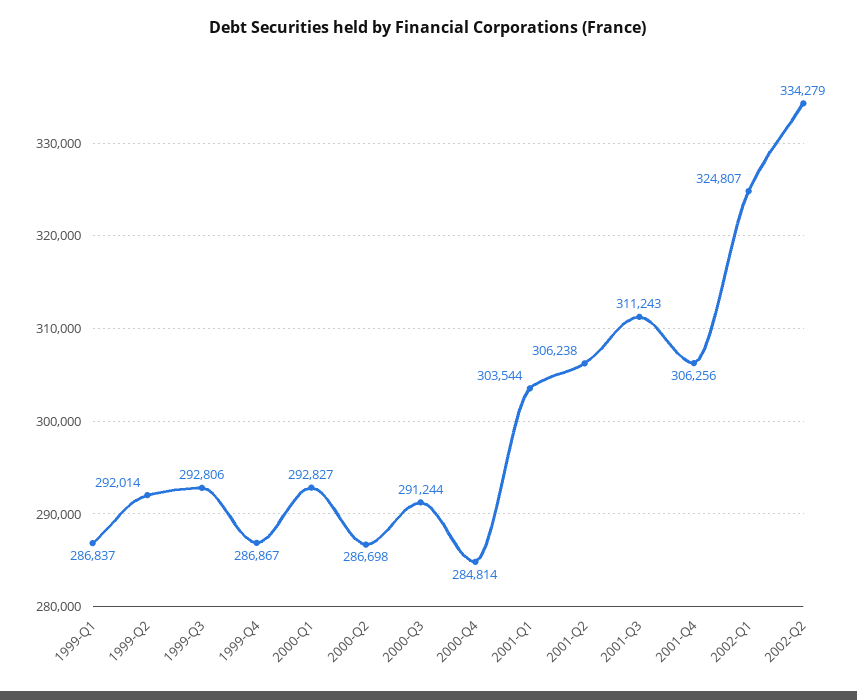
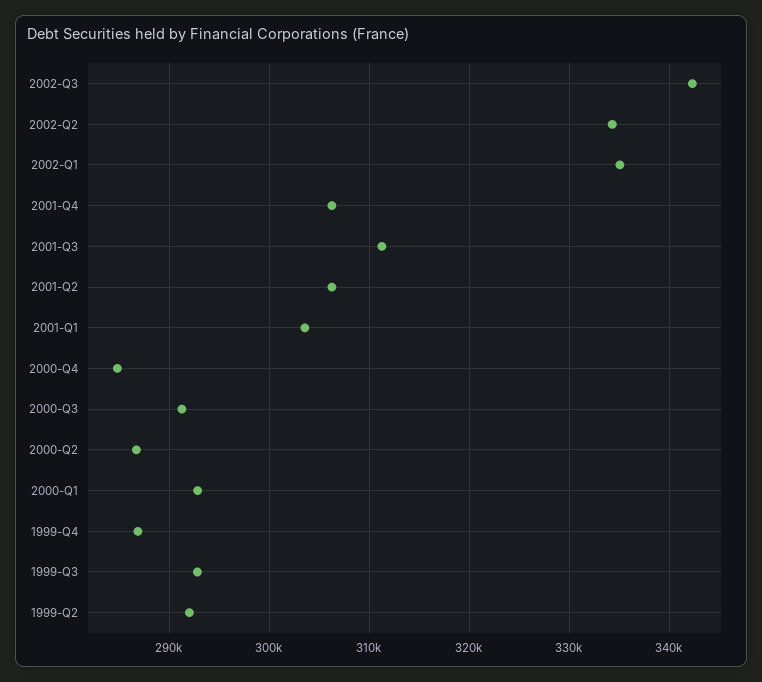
1999-Q1: 286837 -> none
2002-Q1: 324807 -> 335000
2002-Q3: none -> 342000

